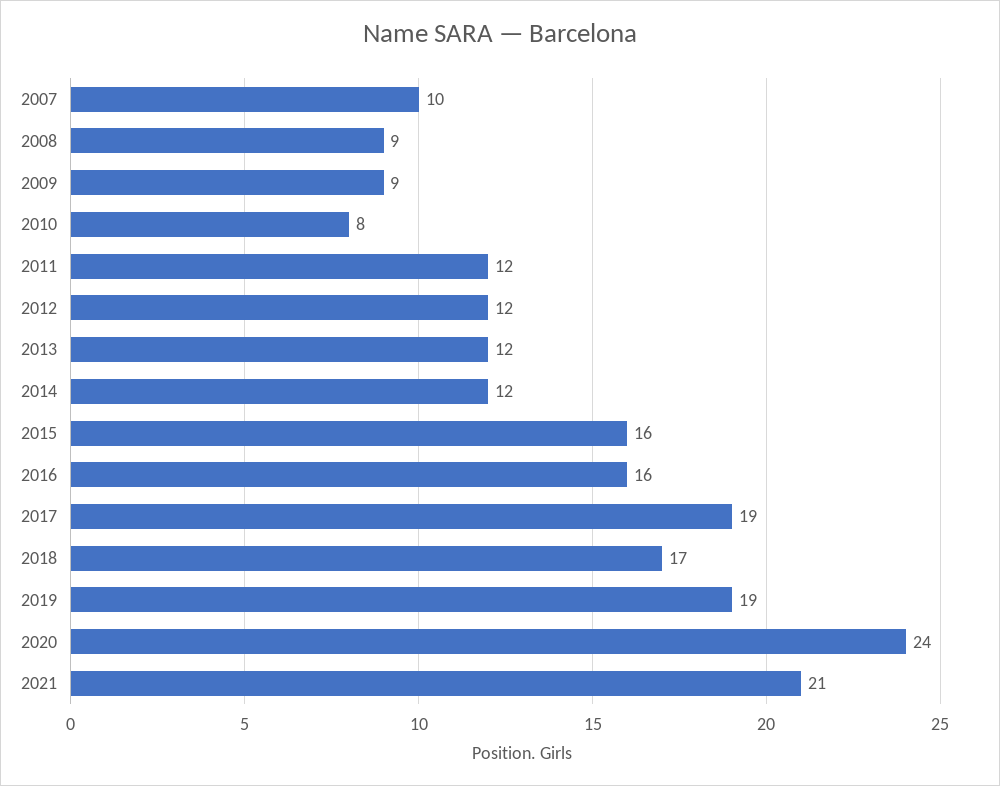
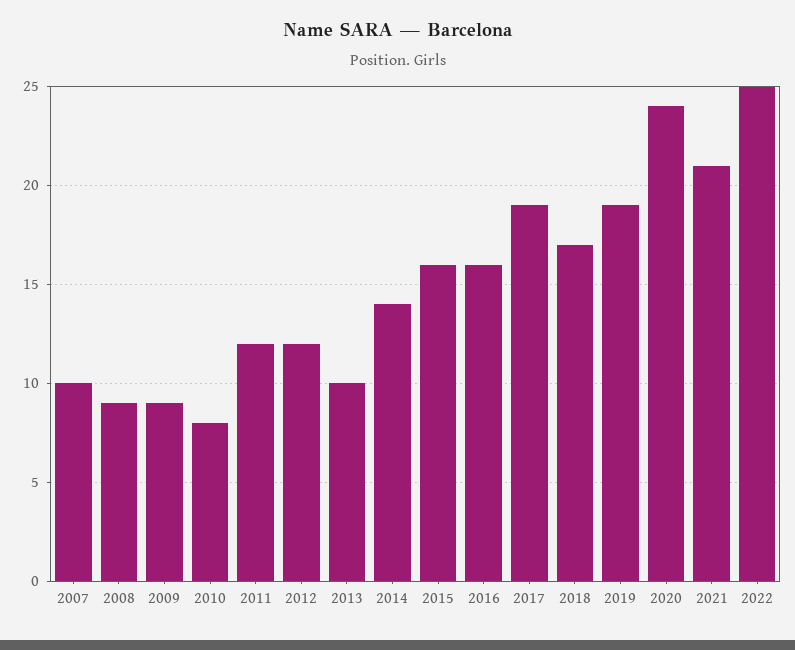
2013: 12 -> 10
2014: 12 -> 14
2022: none -> 25

